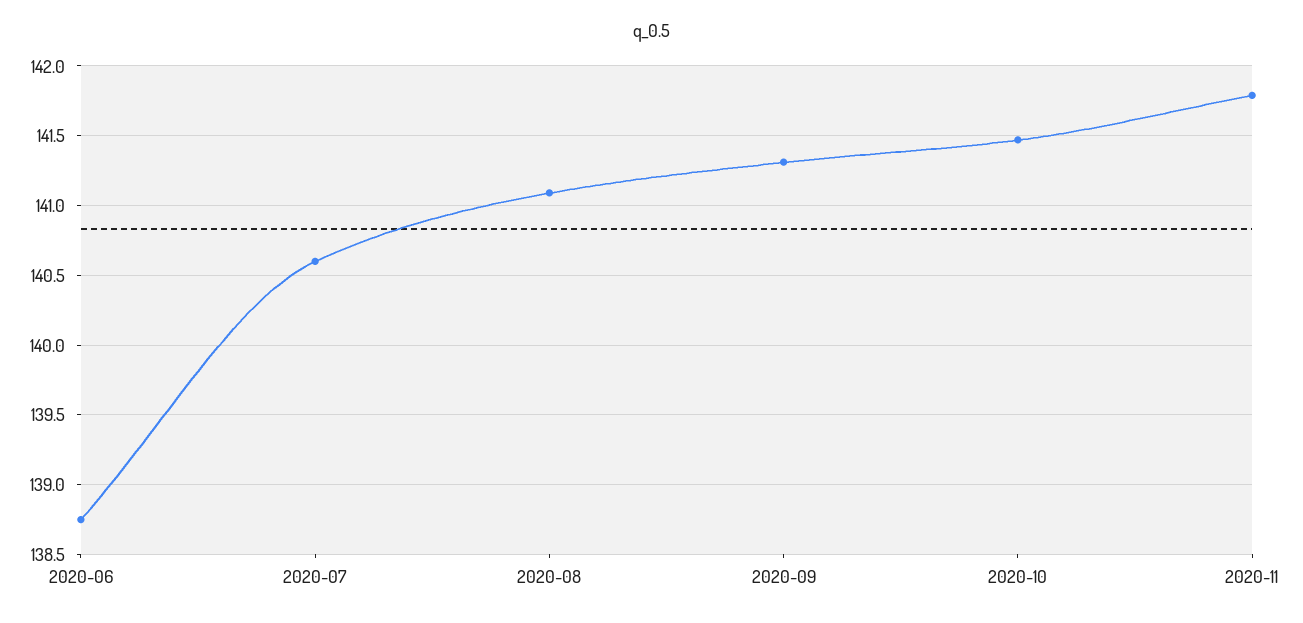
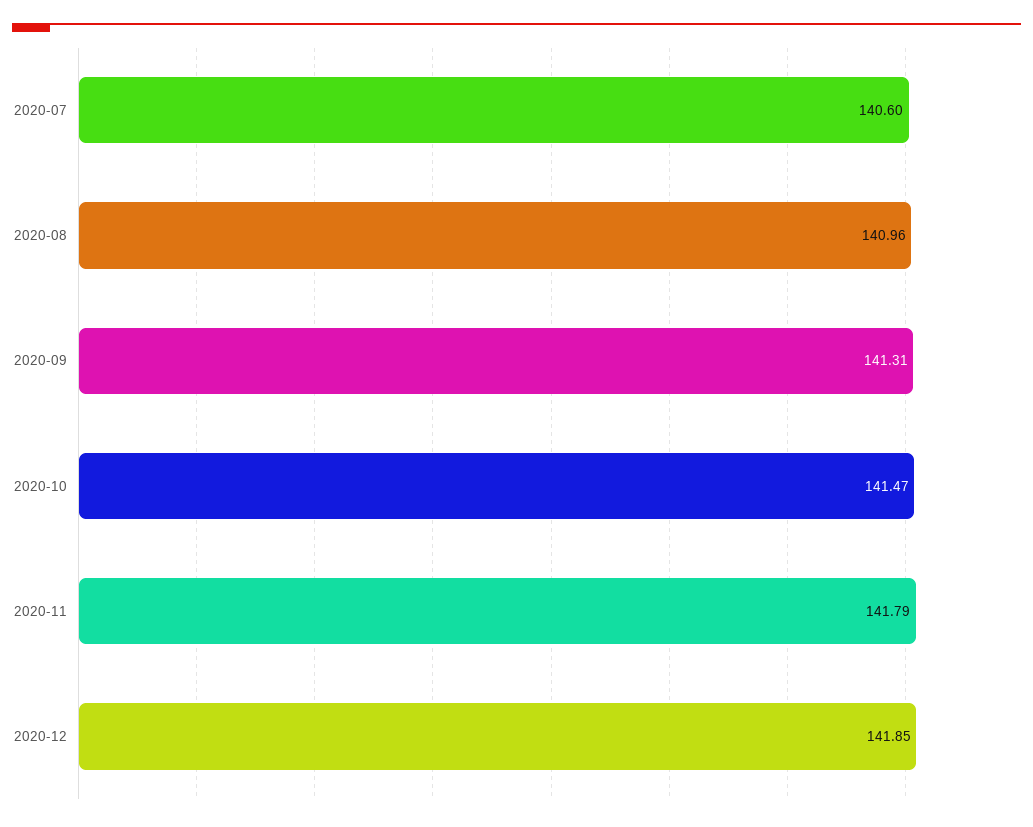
2020-06: 138.75 -> none
2020-08: 141.1 -> 140.96
2020-12: none -> 141.85

